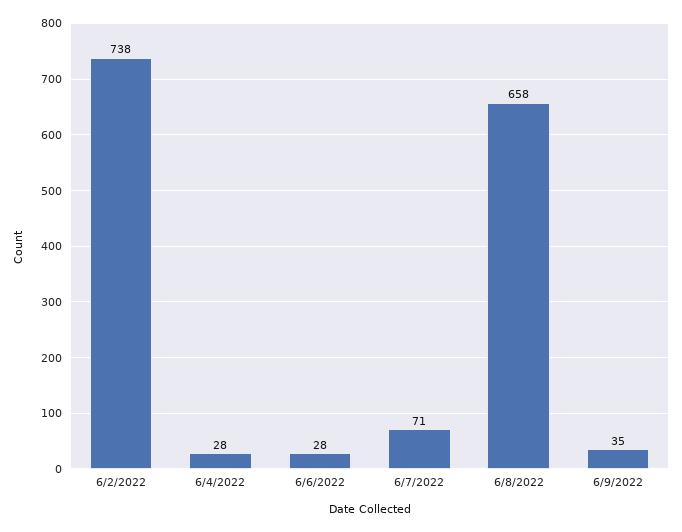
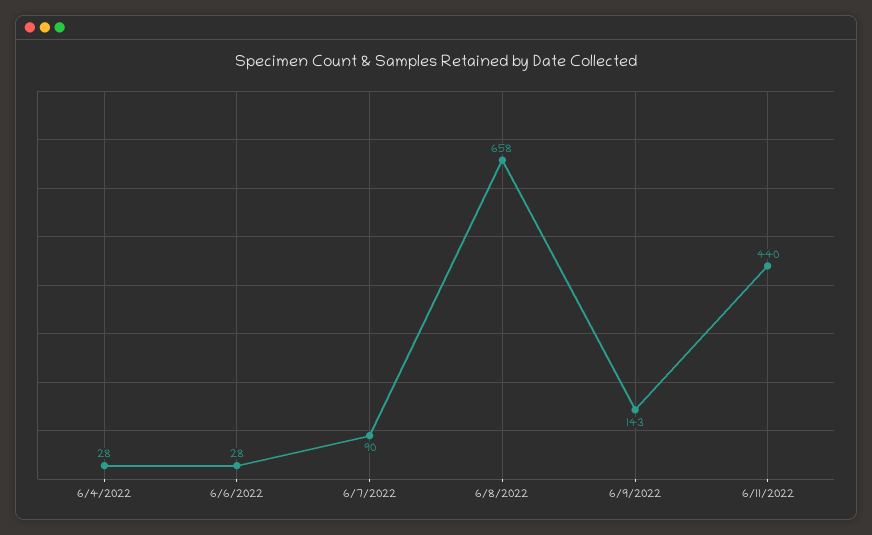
6/2/2022: 738 -> none
6/7/2022: 71 -> 90
6/9/2022: 35 -> 143
6/11/2022: none -> 440

